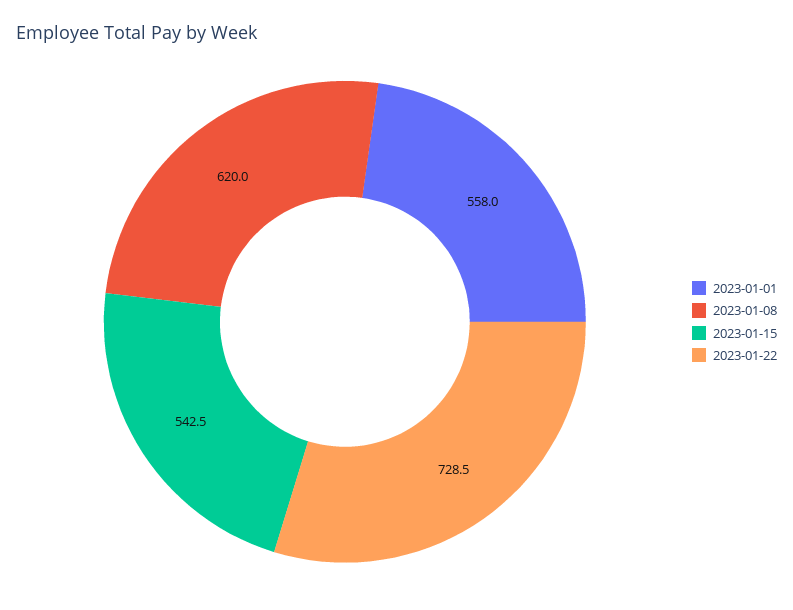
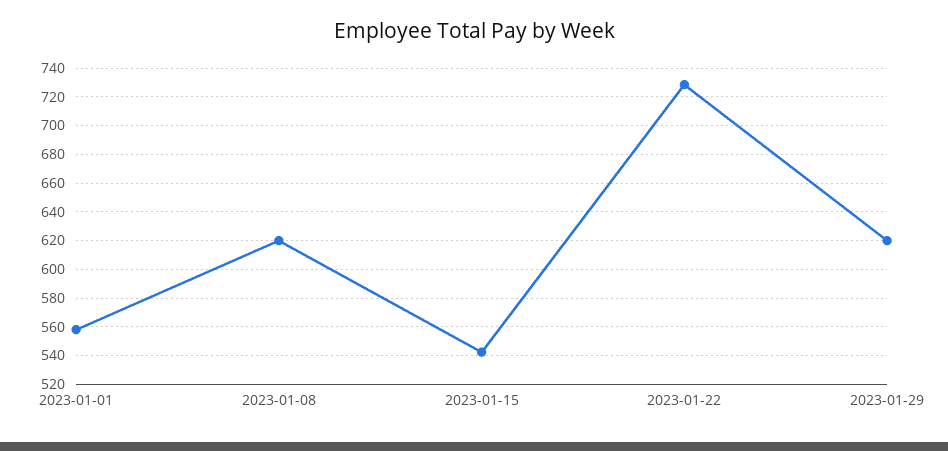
2023-01-29: none -> 620

